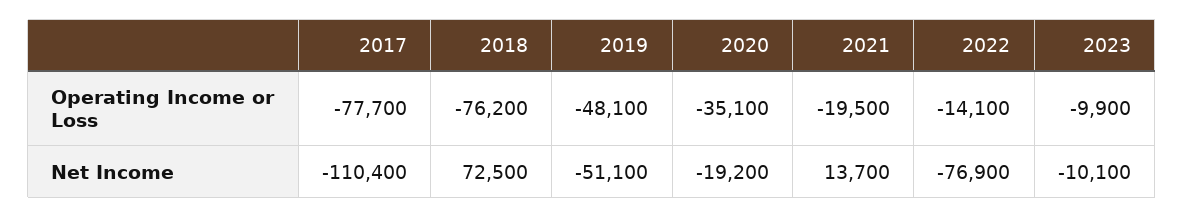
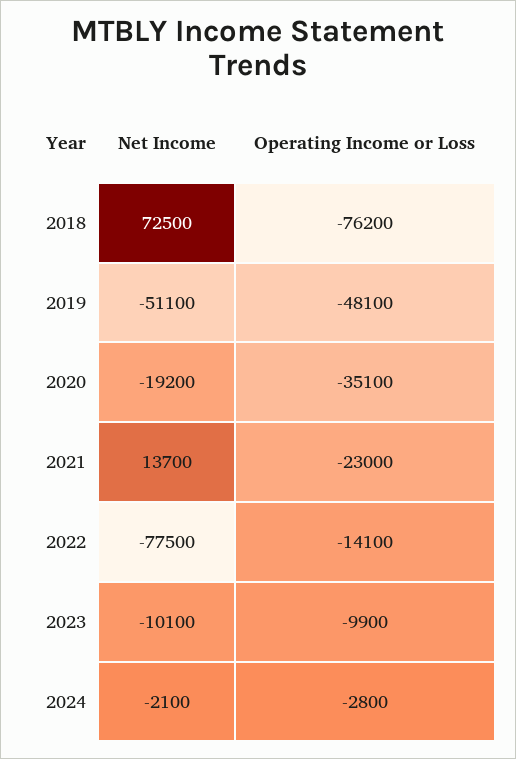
2017, Operating Income or Loss: -77700 -> none
2021, Operating Income or Loss: -19500 -> -23000
2017, Net Income: -110400 -> none
2022, Net Income: -76900 -> -77500
2024, Net Income: none -> -2100
2024, Operating Income or Loss: none -> -2800

